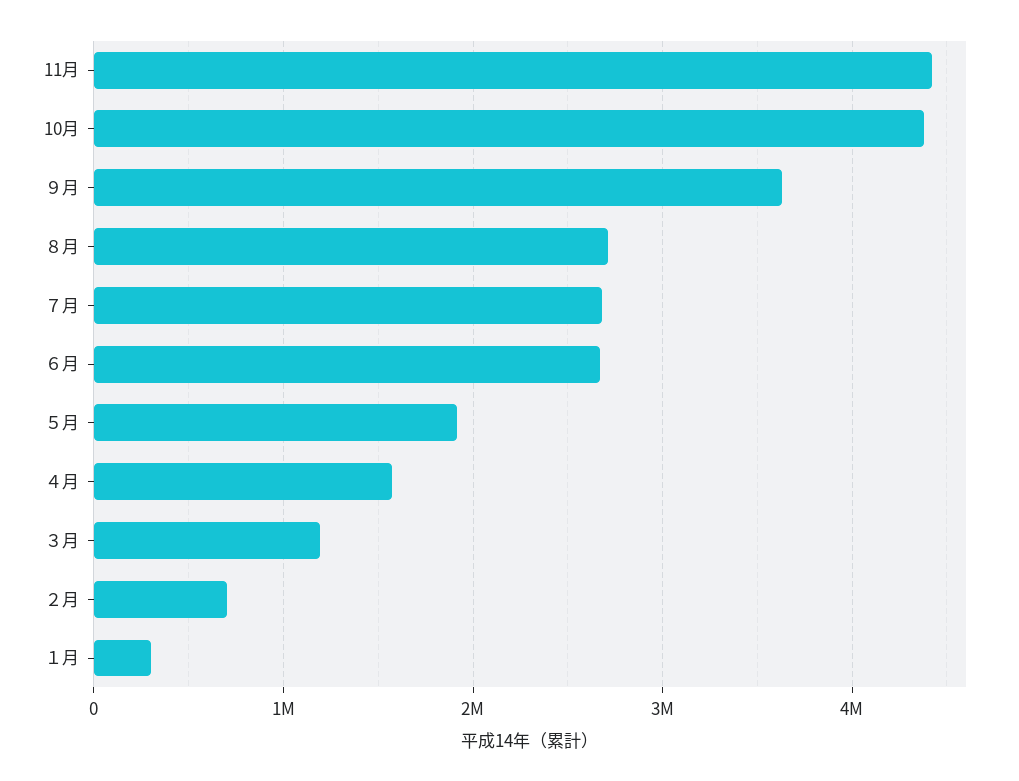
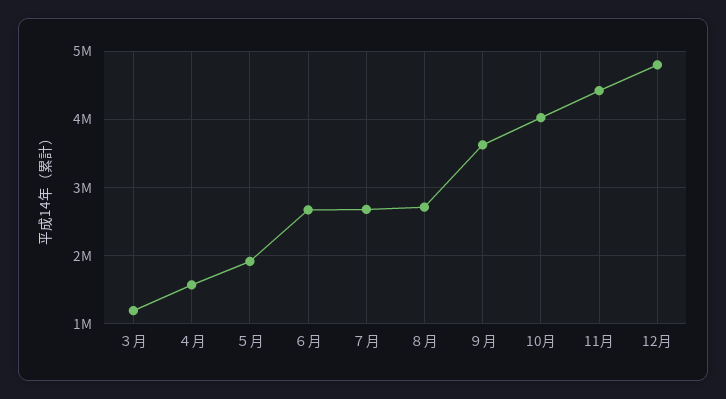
10月: 4400000 -> 4000000
２月: 700000 -> none
１月: 300000 -> none
12月: none -> 4800000

